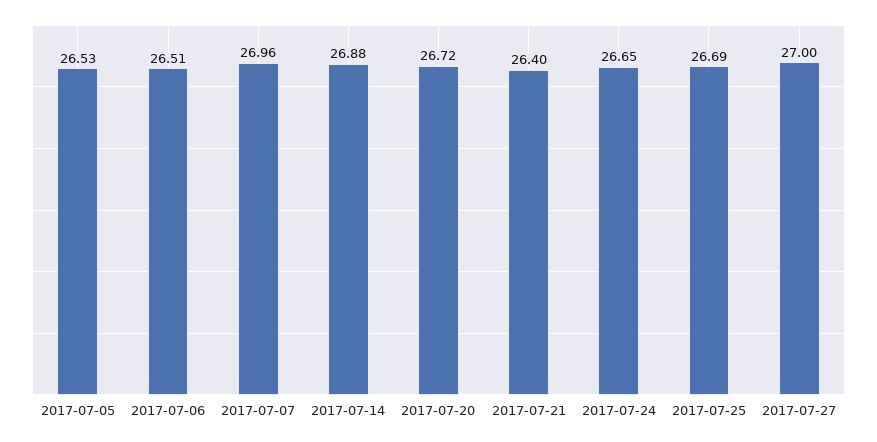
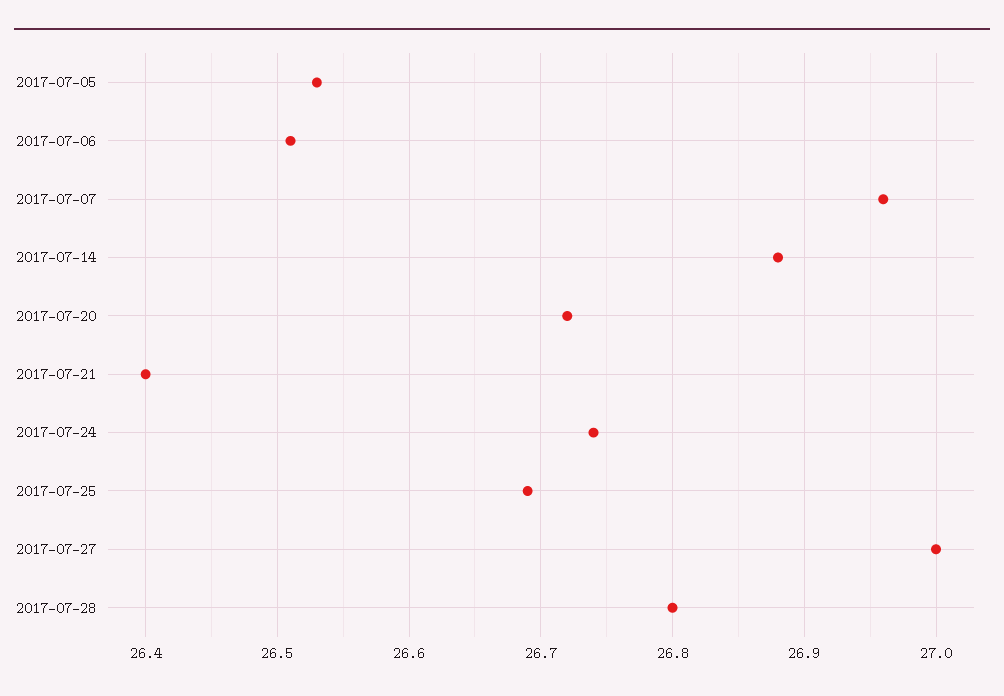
2017-07-24: 26.65 -> 26.74
2017-07-28: none -> 26.8

